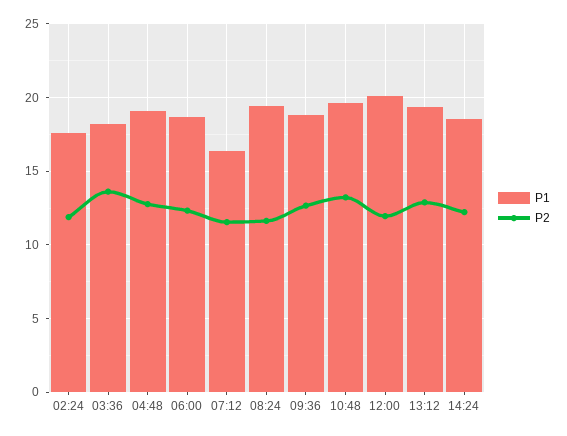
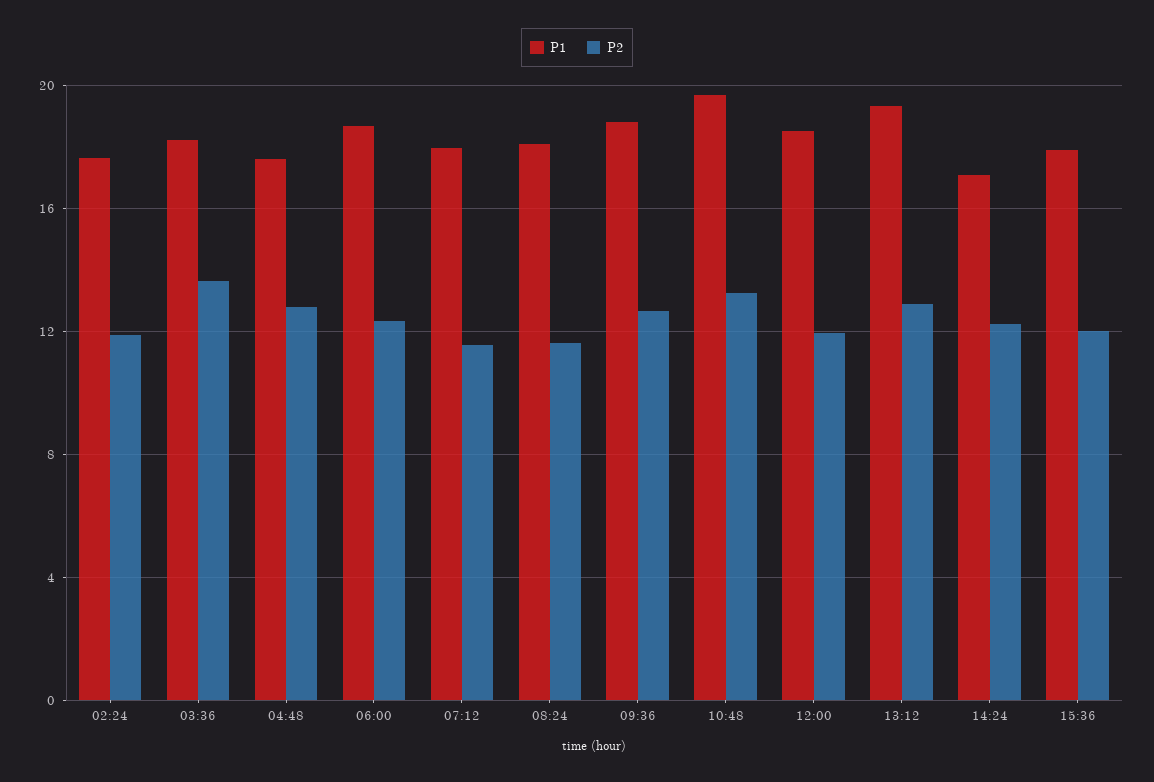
P1, 04:48: 19 -> 17.5
P1, 07:12: 16.5 -> 18
P1, 08:24: 19.5 -> 18
P1, 12:00: 20 -> 18.5
P1, 14:24: 18.5 -> 17
P1, 15:36: none -> 18
P2, 15:36: none -> 12

